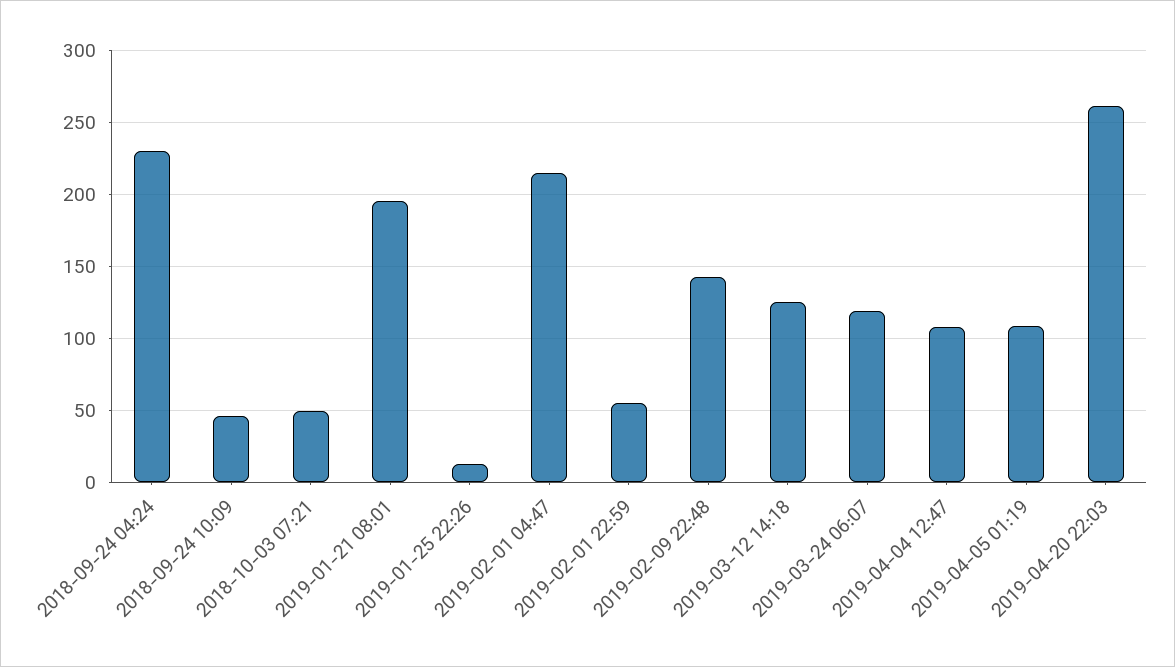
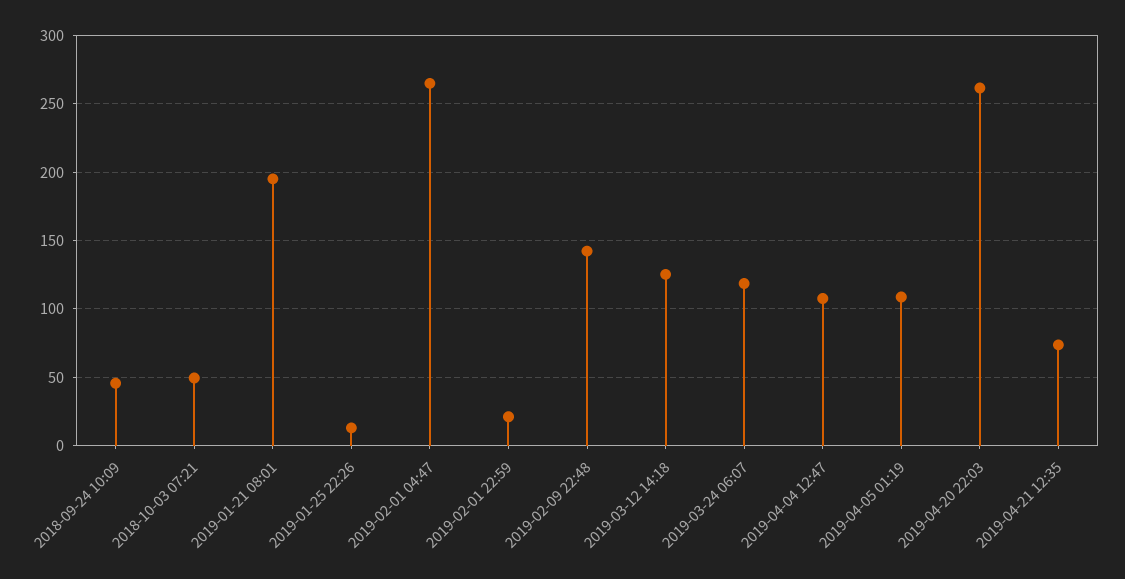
2018-09-24 04:24: 230 -> none
2019-02-01 04:47: 215 -> 265
2019-02-01 22:59: 55 -> 20
2019-04-21 12:35: none -> 75

